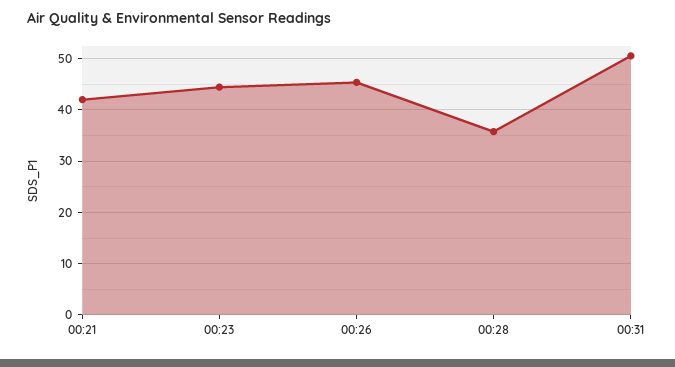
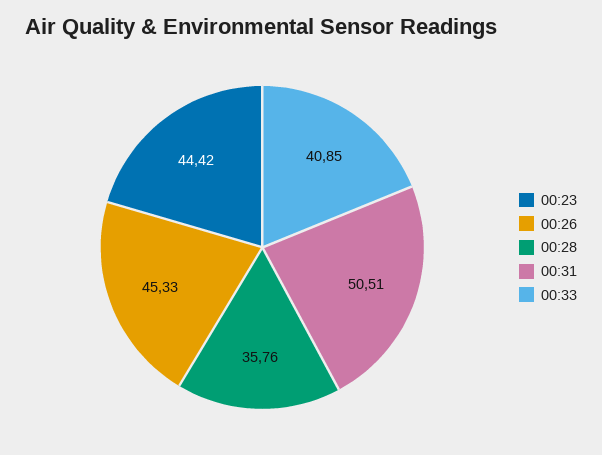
00:21: 42 -> none
00:33: none -> 40.85

